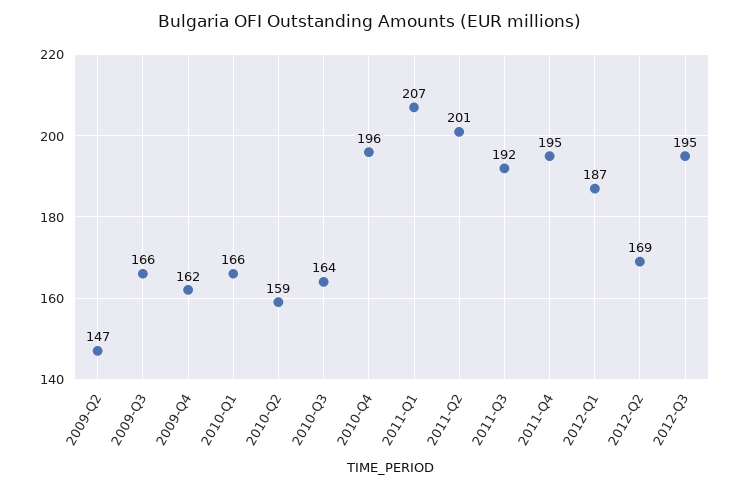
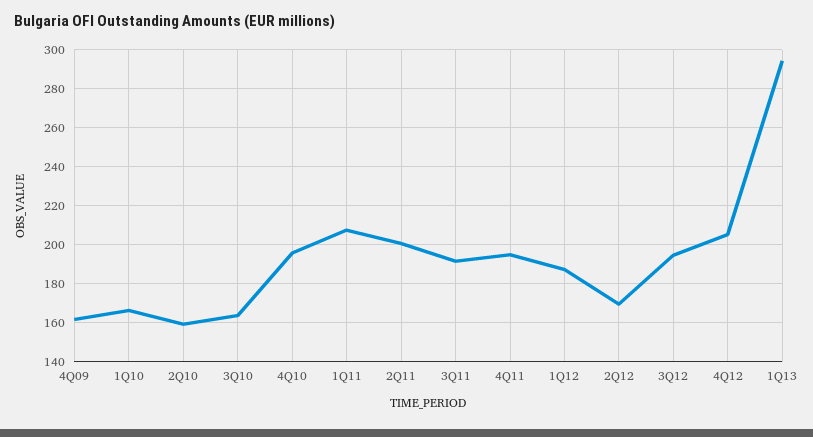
2009-Q2: 147 -> none
2009-Q3: 166 -> none
4Q12: none -> 205
1Q13: none -> 295

